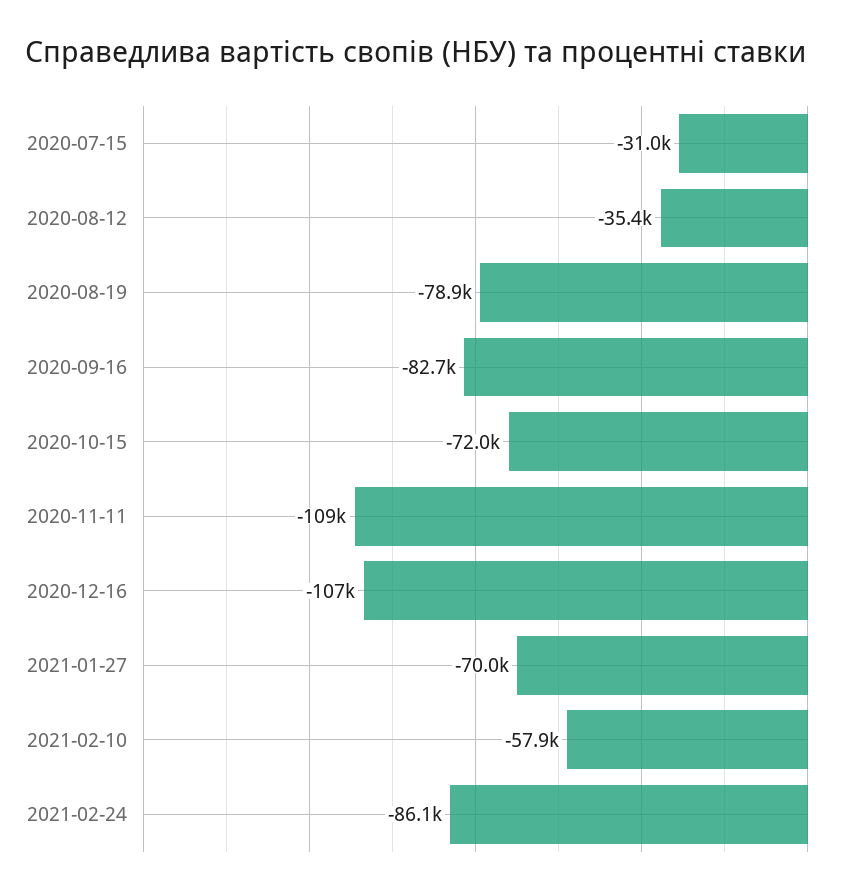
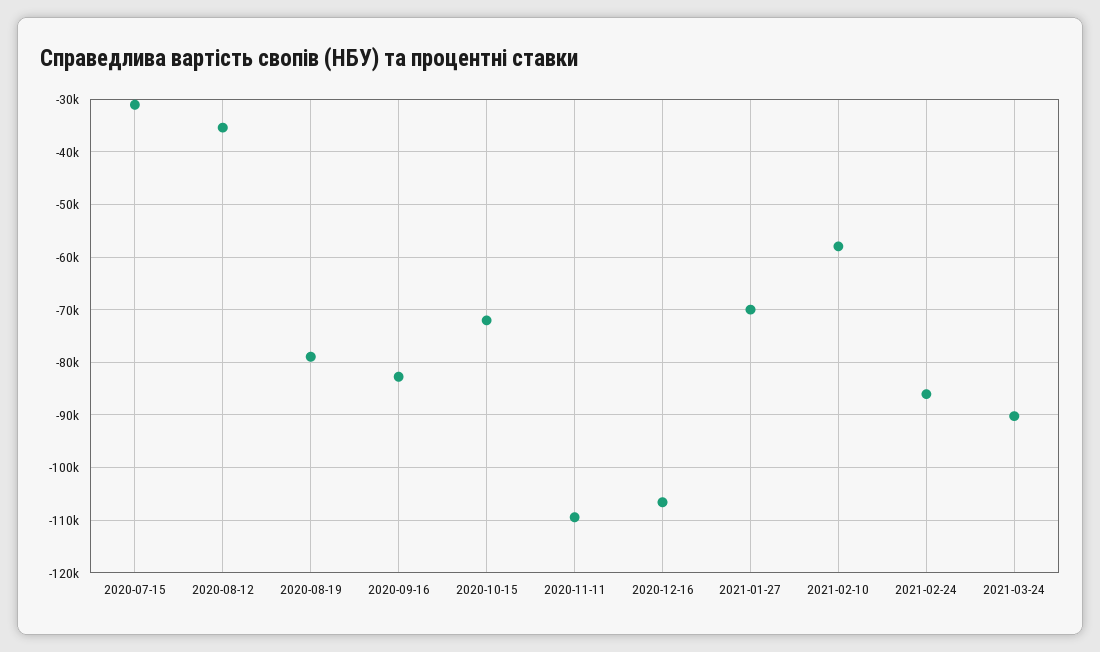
2021-03-24: none -> -90000

